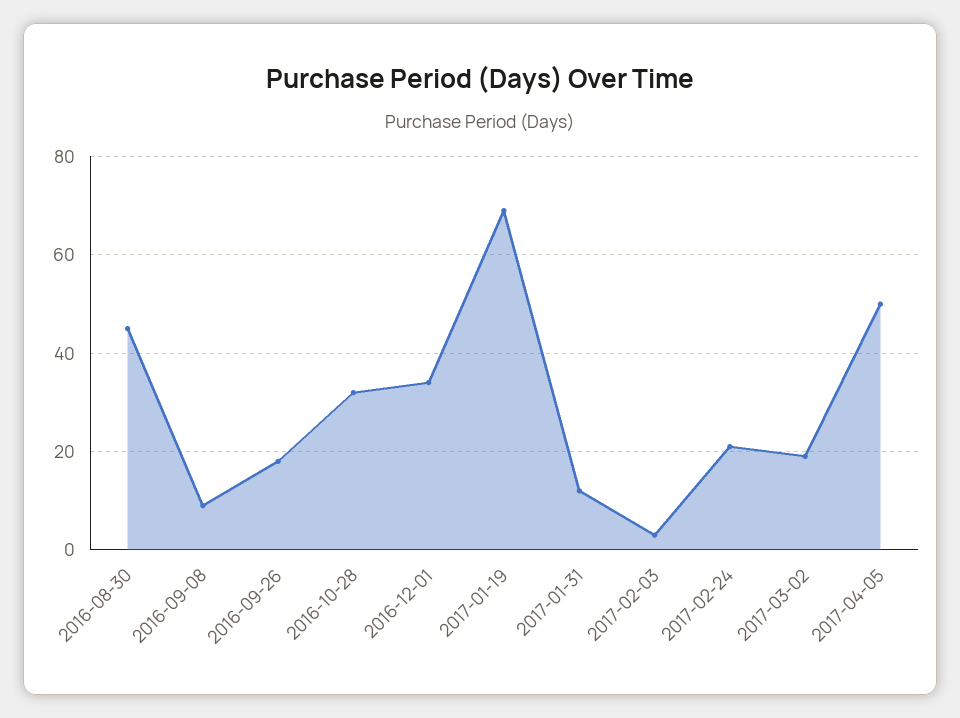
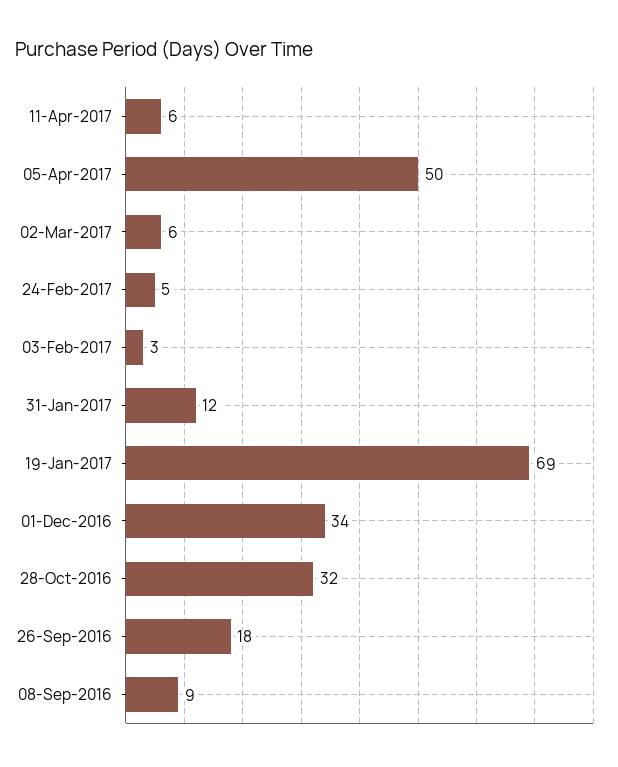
2016-08-30: 45 -> none
2017-02-24: 20 -> 5
2017-03-02: 20 -> 6
11-Apr-2017: none -> 6

